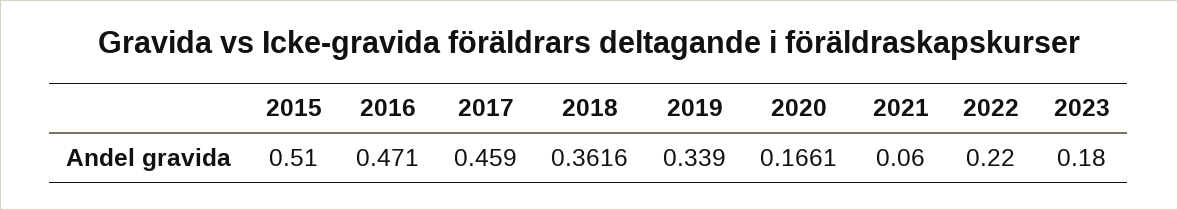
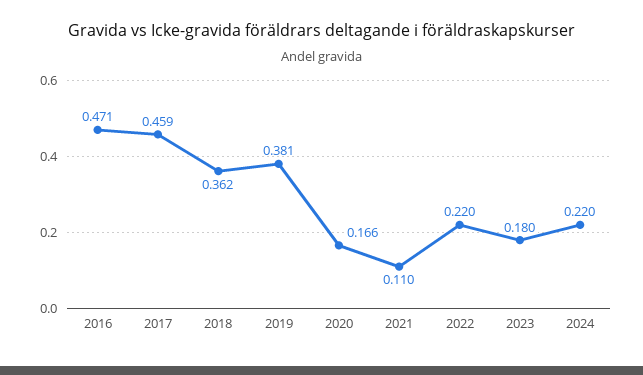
2015: 0.51 -> none
2019: 0.339 -> 0.381
2021: 0.06 -> 0.11
2024: none -> 0.22

